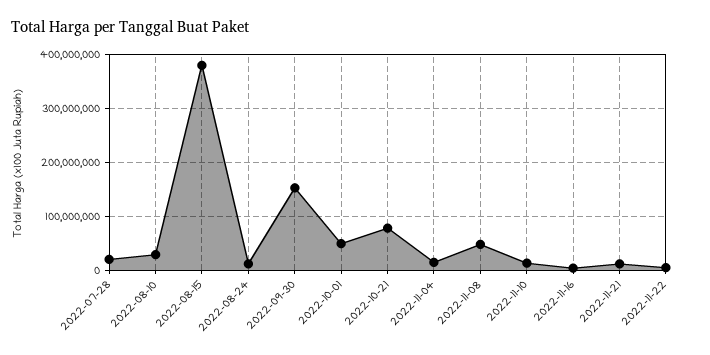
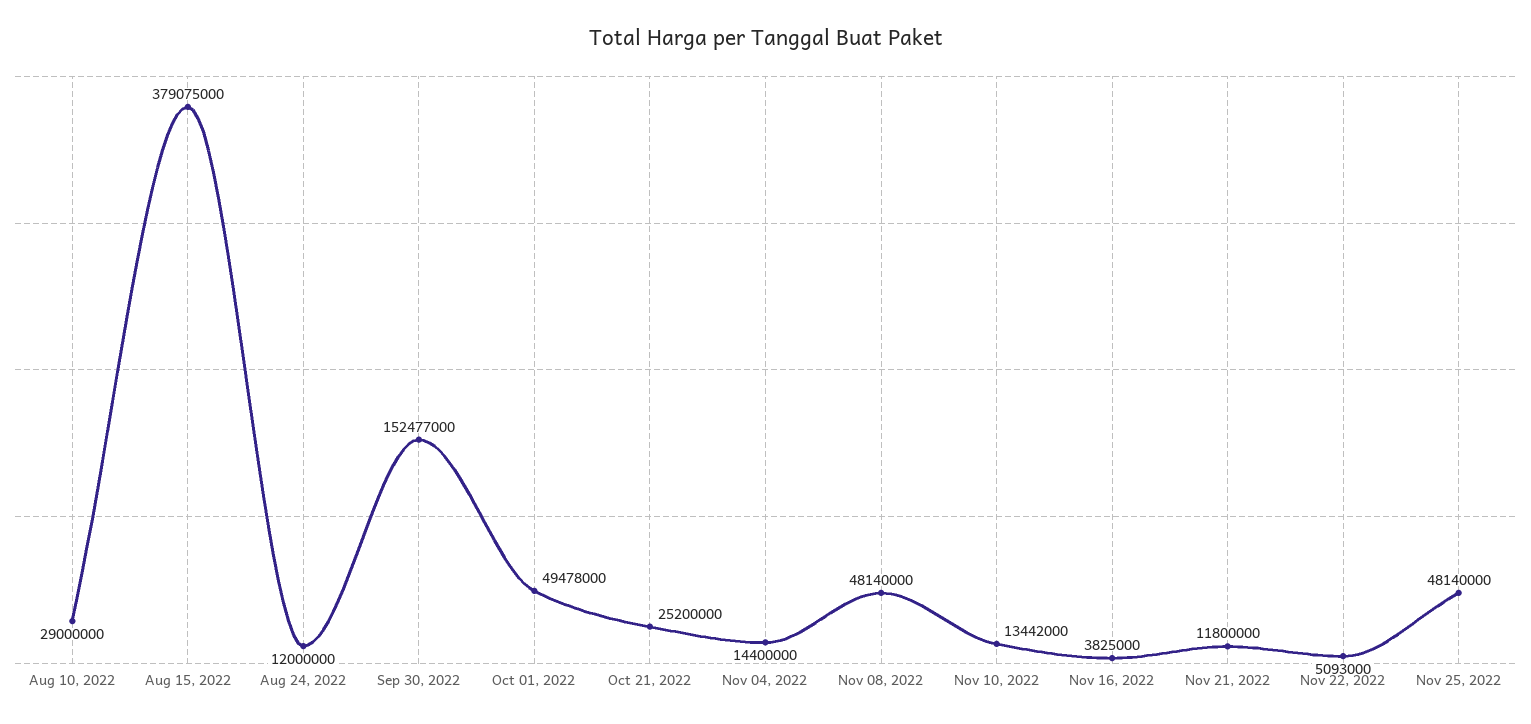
2022-07-28: 20000000 -> none
2022-10-21: 80000000 -> 25200000
Nov 25, 2022: none -> 48140000

